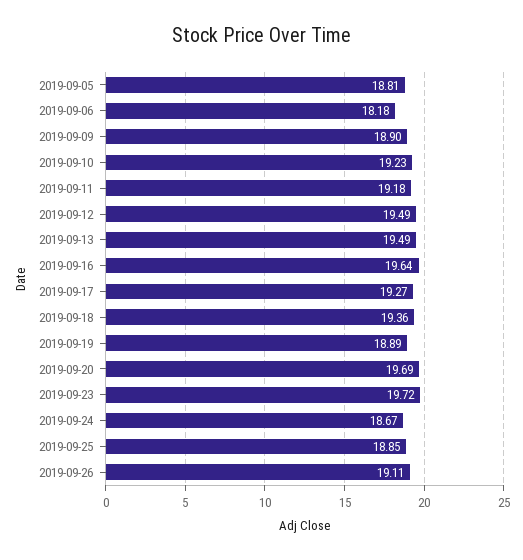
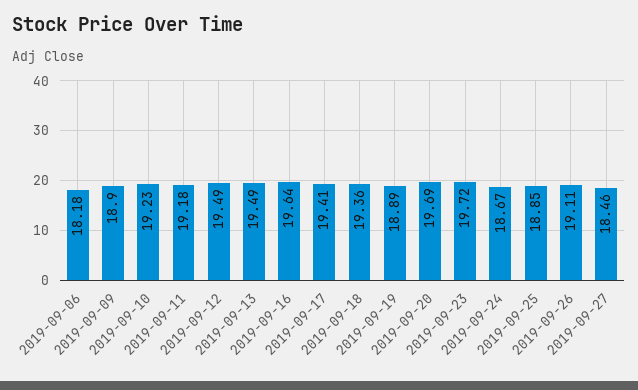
2019-09-05: 18.81 -> none
2019-09-17: 19.27 -> 19.41
2019-09-27: none -> 18.46

